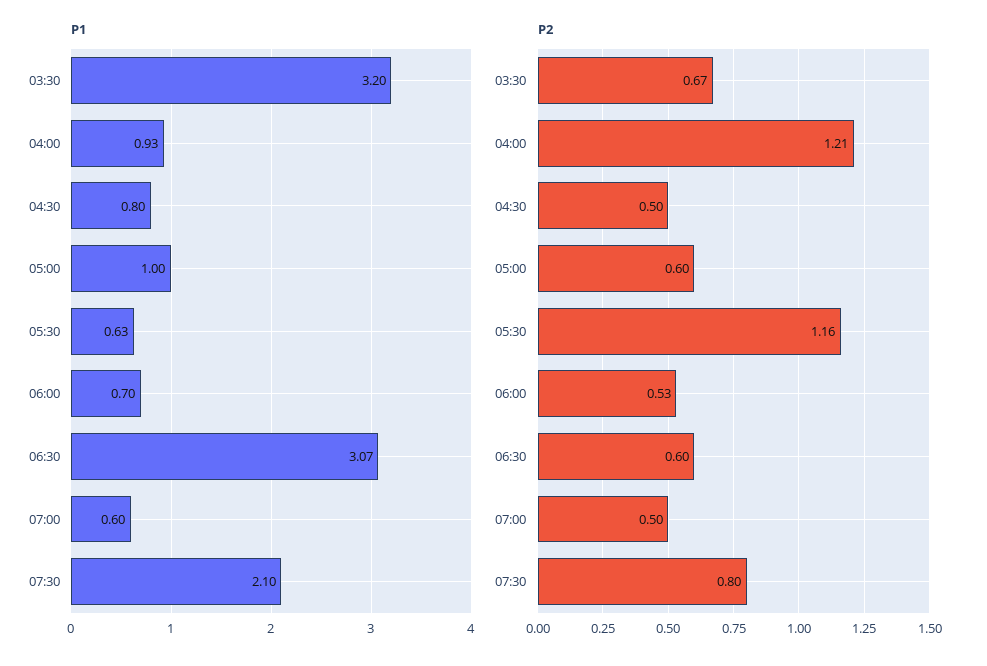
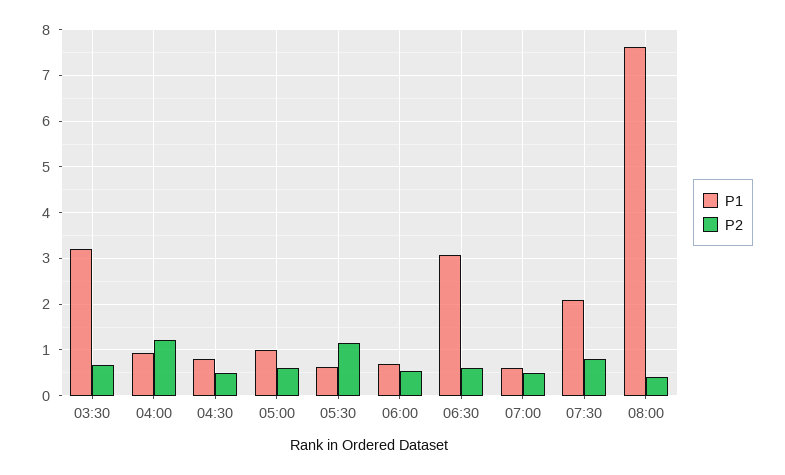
P1, 08:00: none -> 7.6
P2, 08:00: none -> 0.4

